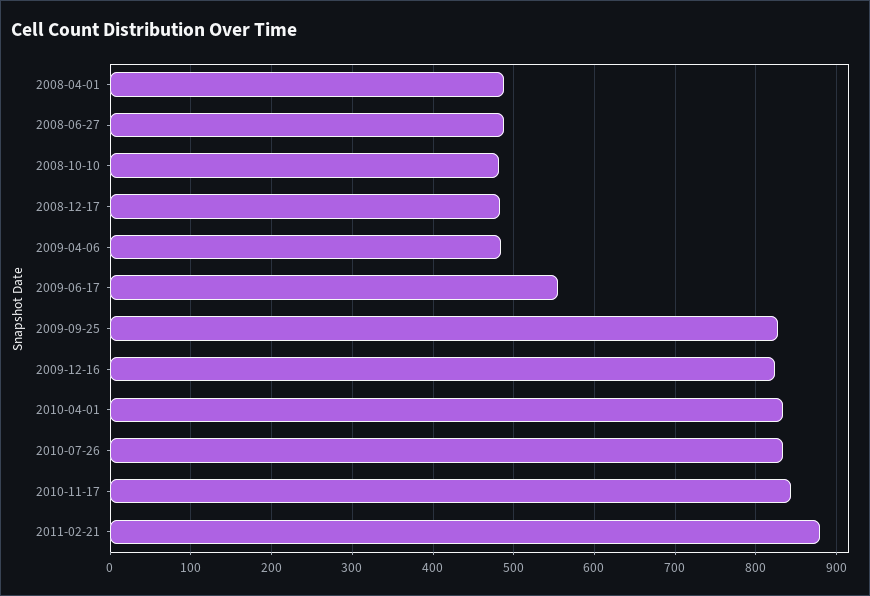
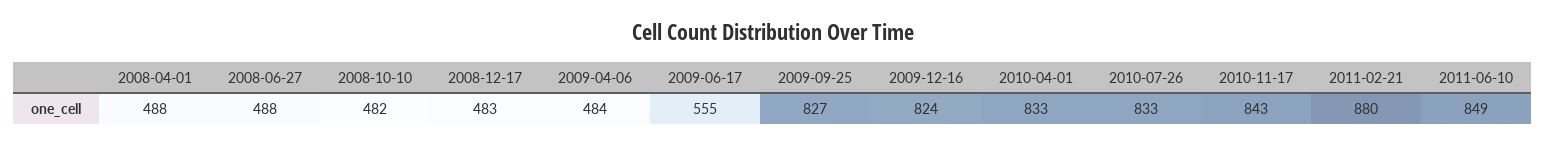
2011-06-10: none -> 849

